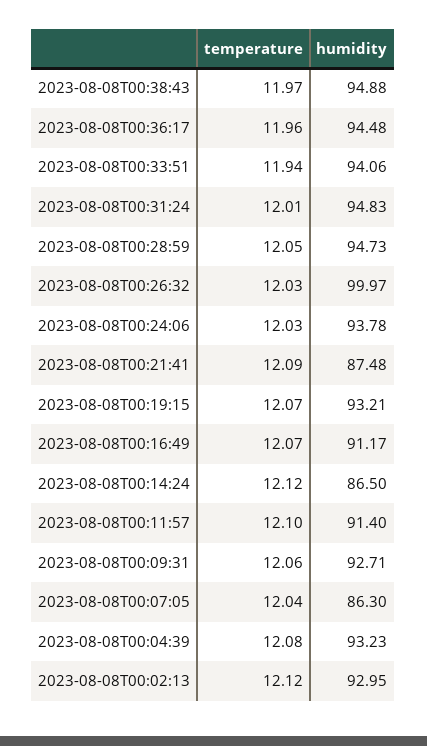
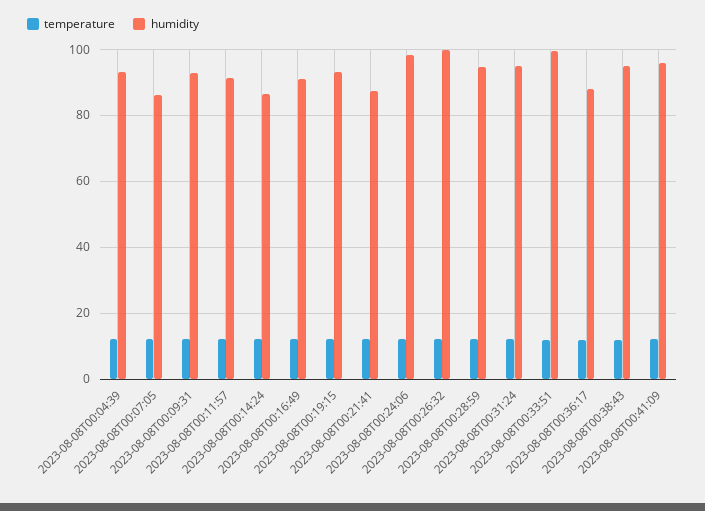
humidity, 2023-08-08T00:36:17: 94.48 -> 88
humidity, 2023-08-08T00:33:51: 94.06 -> 100
humidity, 2023-08-08T00:24:06: 93.78 -> 98
temperature, 2023-08-08T00:02:13: 12.12 -> none
humidity, 2023-08-08T00:02:13: 92.95 -> none
temperature, 2023-08-08T00:41:09: none -> 12
humidity, 2023-08-08T00:41:09: none -> 96

